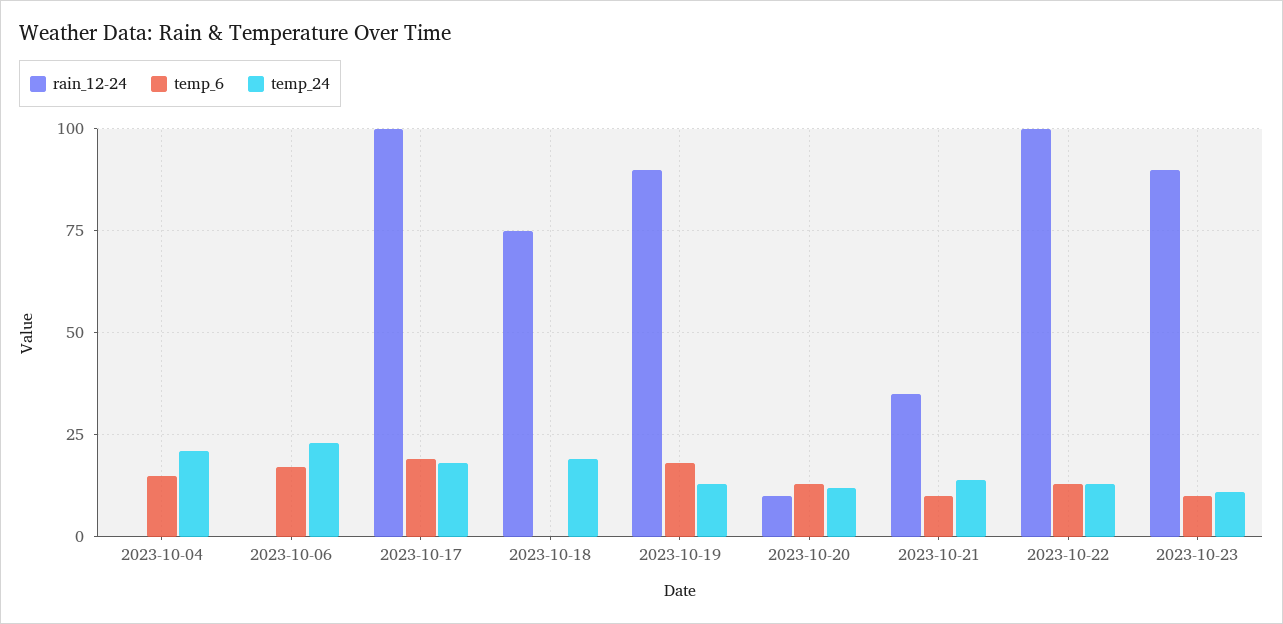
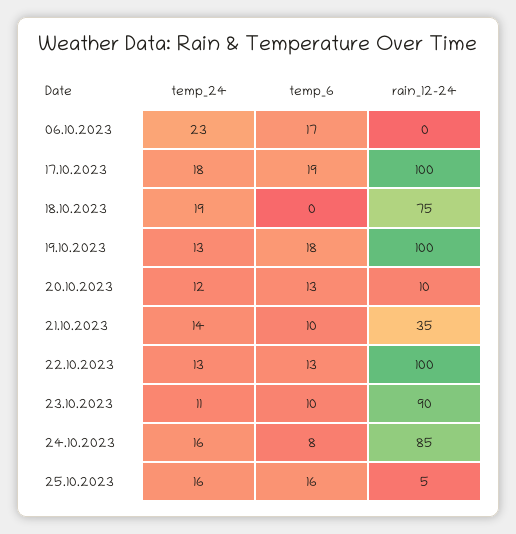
rain_12-24, 2023-10-04: 0 -> none
temp_6, 2023-10-04: 15 -> none
temp_24, 2023-10-04: 20 -> none
rain_12-24, 2023-10-19: 90 -> 100
temp_24, 24.10.2023: none -> 16
temp_6, 24.10.2023: none -> 8
rain_12-24, 24.10.2023: none -> 85
temp_24, 25.10.2023: none -> 16
temp_6, 25.10.2023: none -> 16
rain_12-24, 25.10.2023: none -> 5

